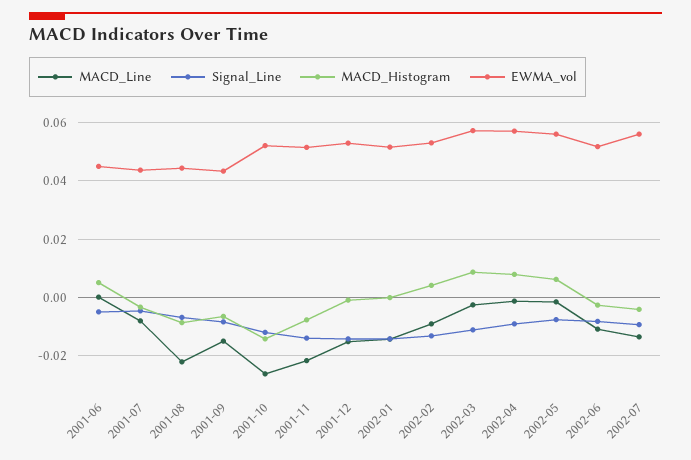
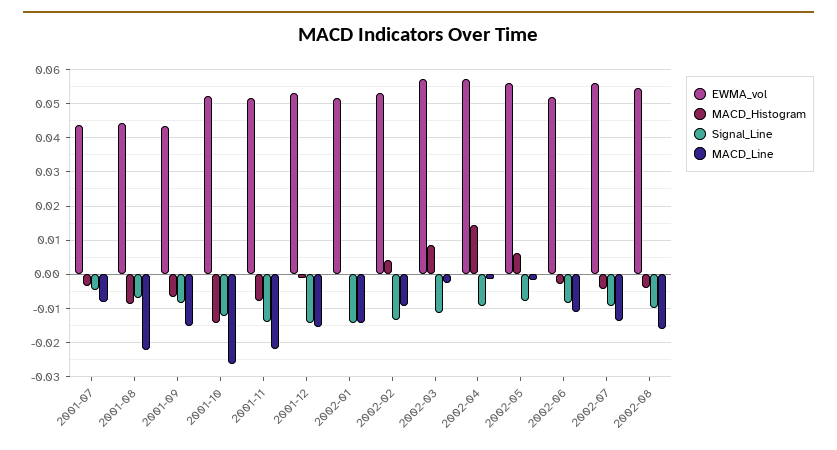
MACD_Line, 2001-06: 0 -> none
Signal_Line, 2001-06: -0.005 -> none
MACD_Histogram, 2001-06: 0.005 -> none
EWMA_vol, 2001-06: 0.045 -> none
MACD_Histogram, 2002-04: 0.0075 -> 0.014
EWMA_vol, 2002-08: none -> 0.054
MACD_Histogram, 2002-08: none -> -0.004
Signal_Line, 2002-08: none -> -0.01
MACD_Line, 2002-08: none -> -0.016

